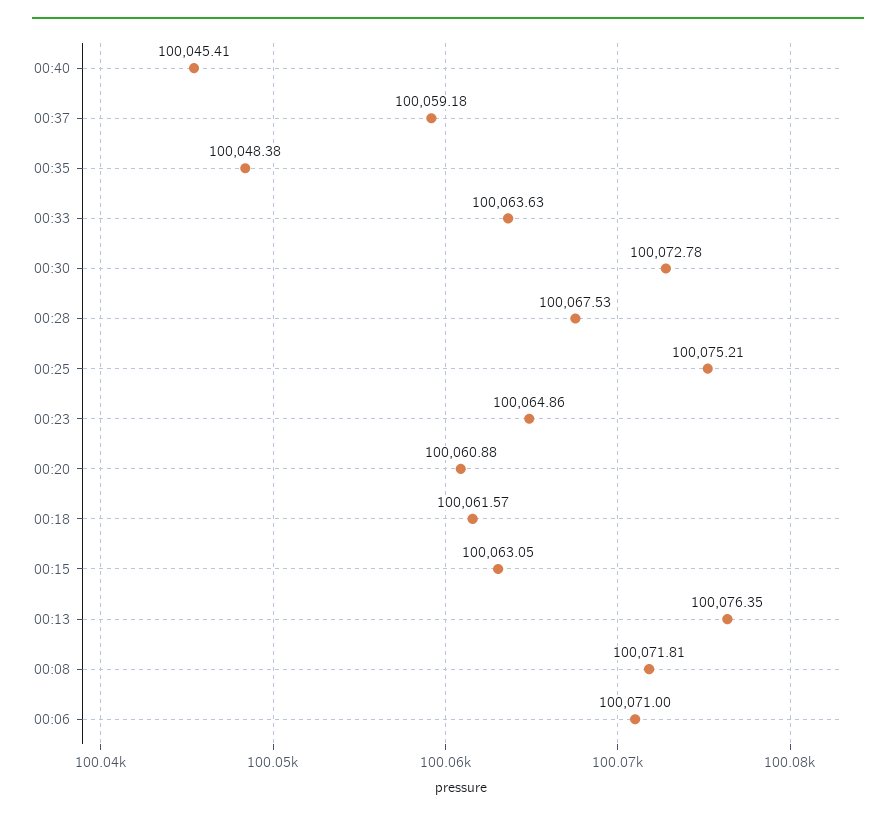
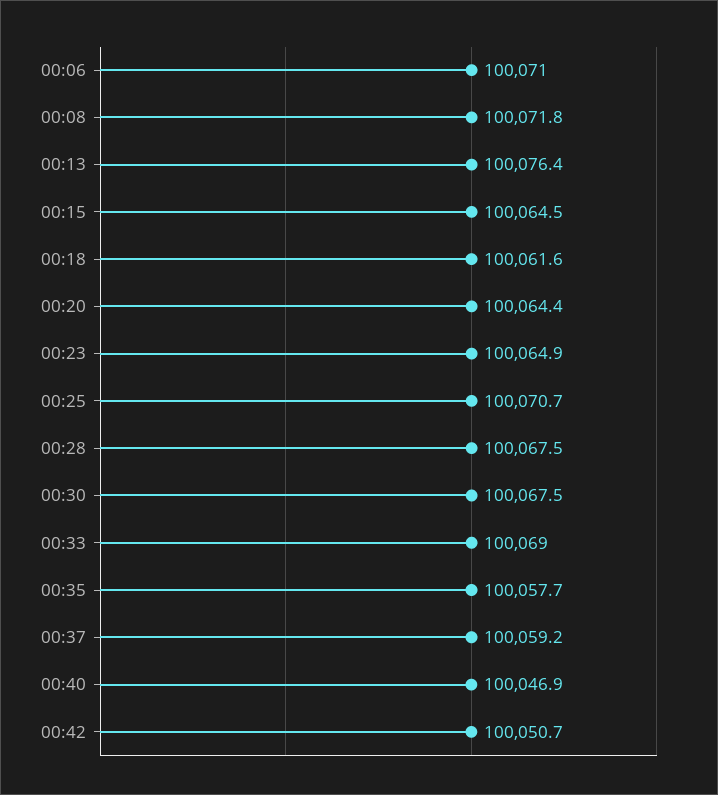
00:40: 100045.41 -> 100046.9
00:35: 100048.38 -> 100057.7
00:33: 100063.63 -> 100069
00:30: 100072.78 -> 100067.5
00:25: 100075.21 -> 100070.7
00:20: 100060.88 -> 100064.4
00:15: 100063.05 -> 100064.5
00:42: none -> 100050.7

